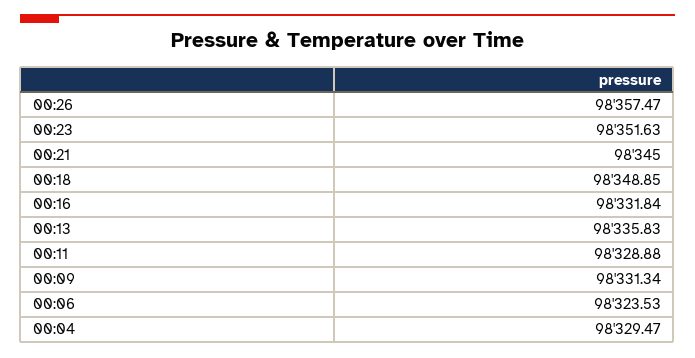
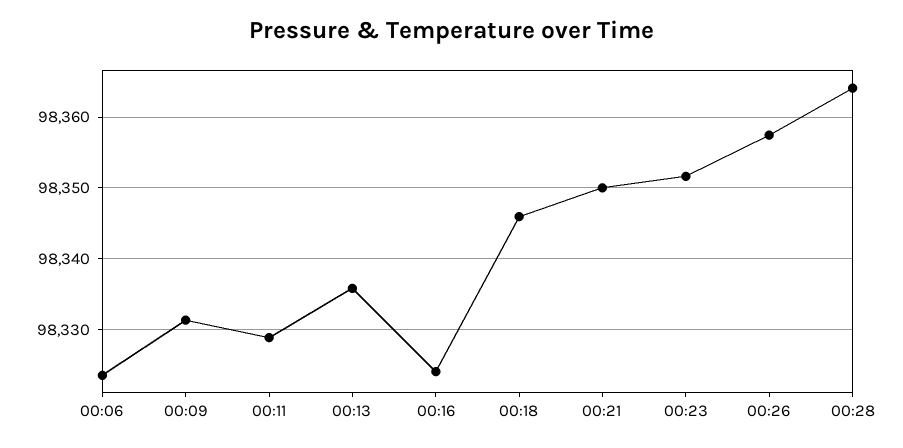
00:21: 98345 -> 98350
00:18: 98348.85 -> 98346
00:16: 98331.84 -> 98324
00:04: 98329.47 -> none
00:28: none -> 98364

